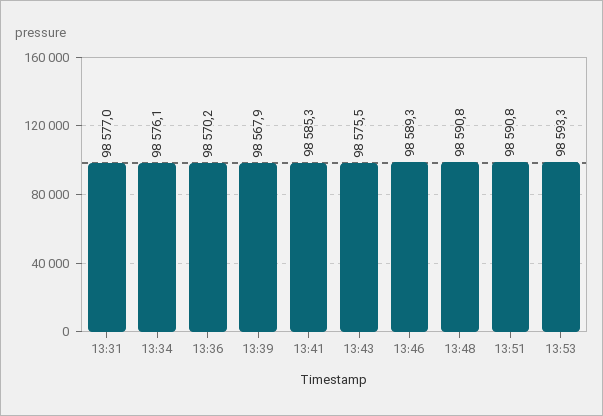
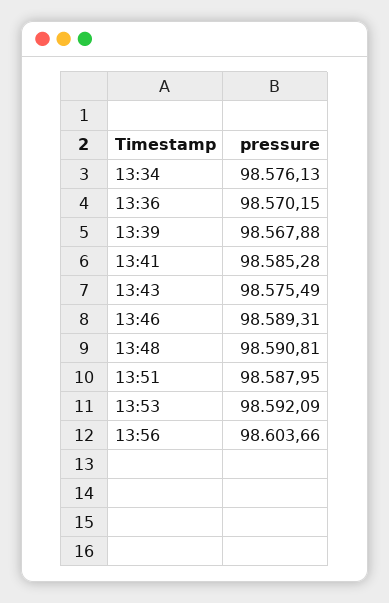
13:31: 98577 -> none
13:51: 98590.8 -> 98587.95
13:53: 98593.3 -> 98592.09
13:56: none -> 98603.66

